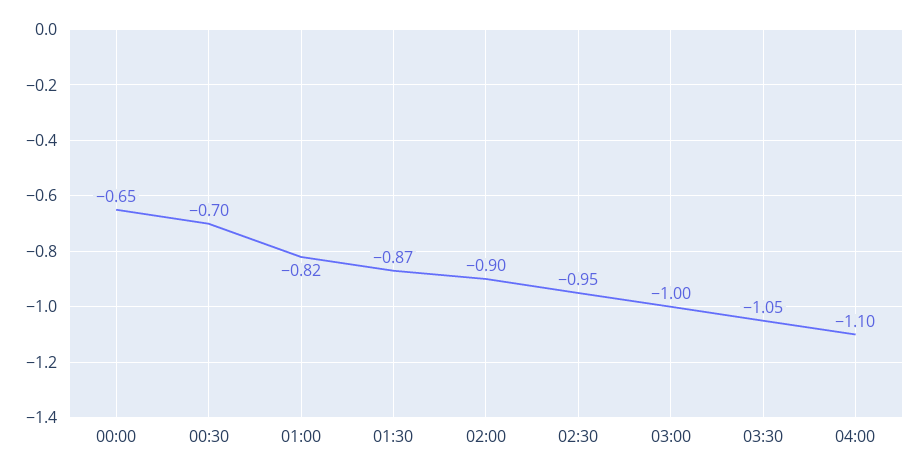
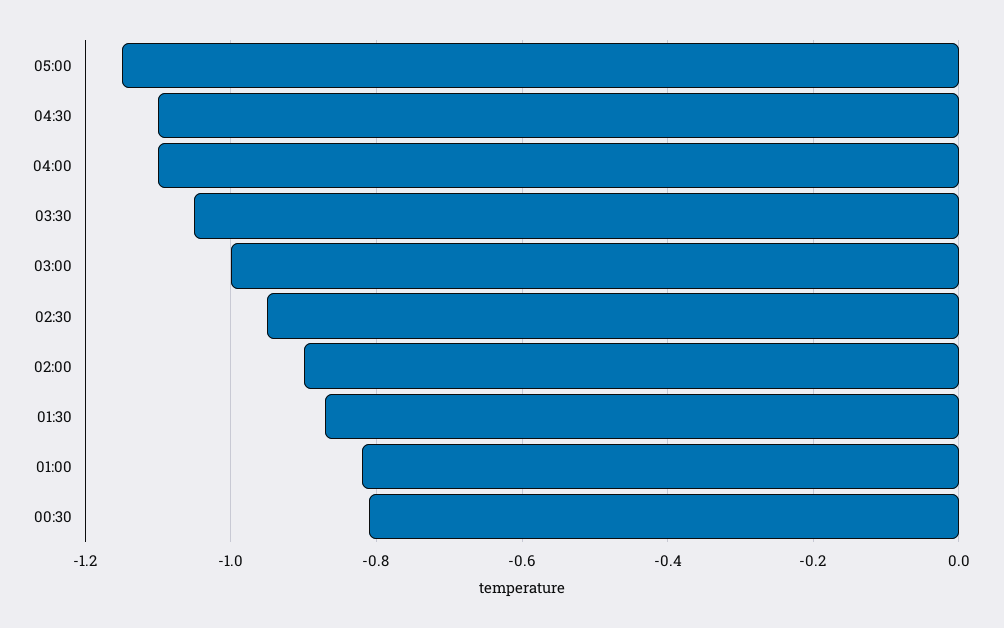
00:00: -0.65 -> none
00:30: -0.7 -> -0.8
05:00: none -> -1.15
04:30: none -> -1.1

